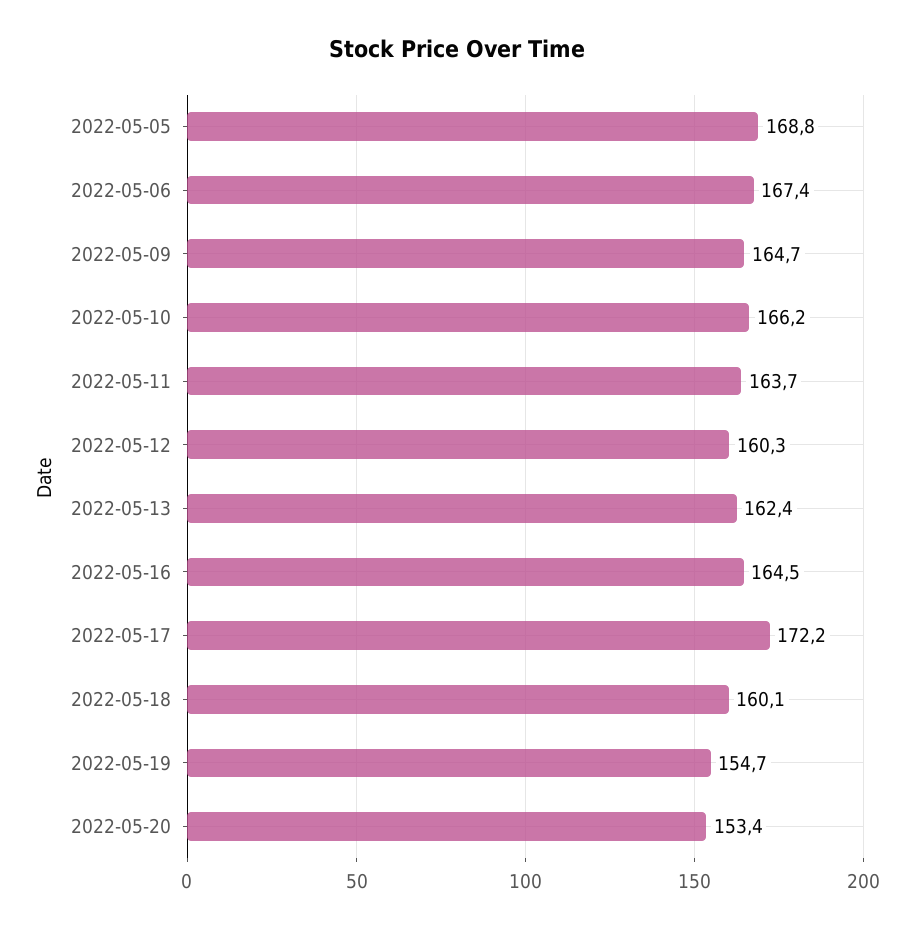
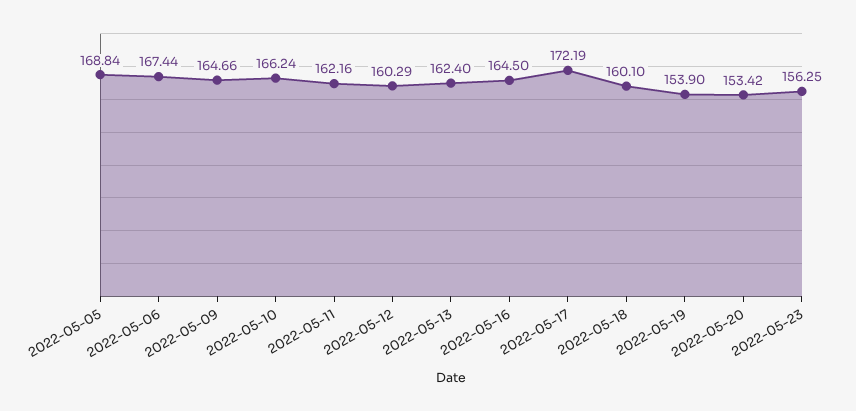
2022-05-11: 163.7 -> 162.16
2022-05-19: 154.7 -> 153.9
2022-05-23: none -> 156.25

